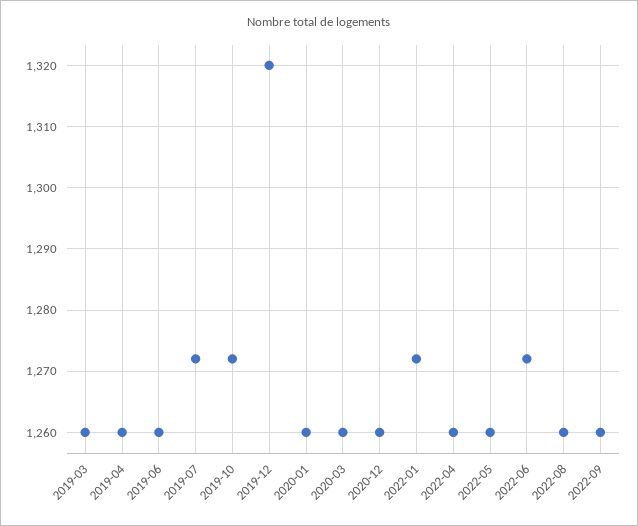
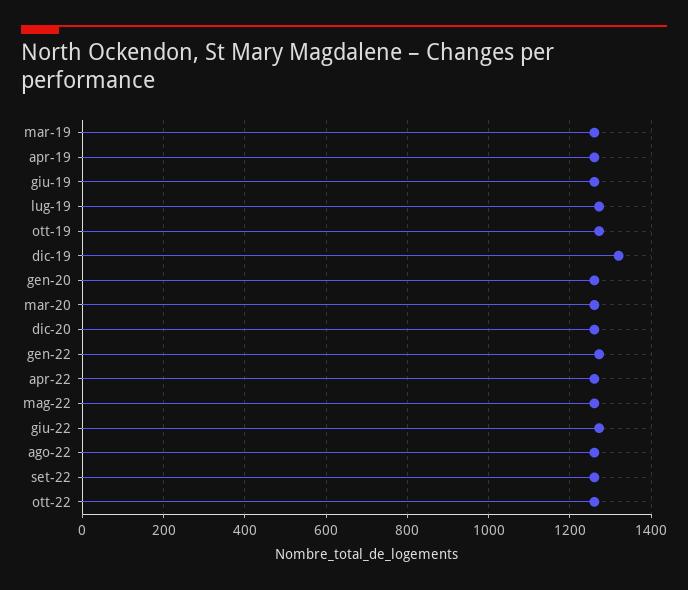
ott-22: none -> 1260

